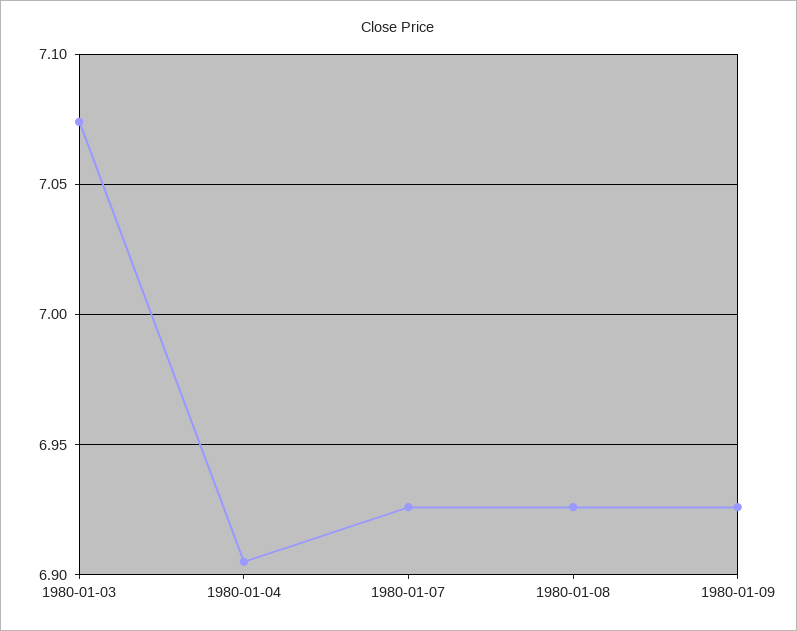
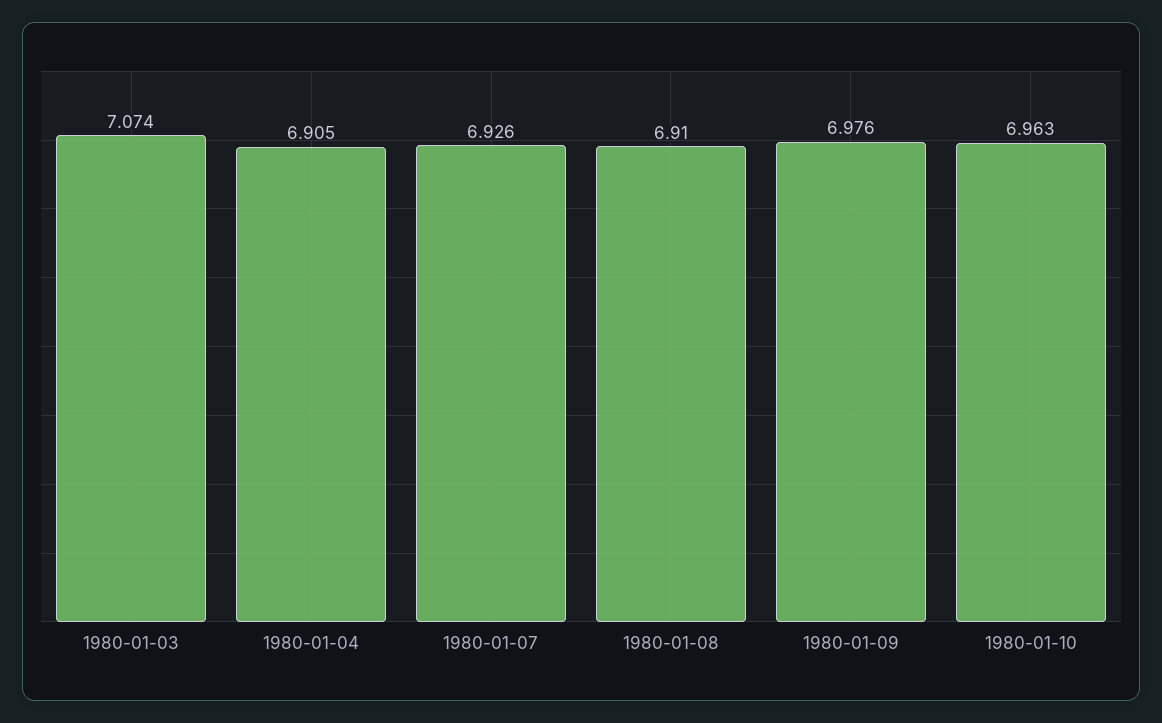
1980-01-08: 6.925 -> 6.91
1980-01-09: 6.925 -> 6.976
1980-01-10: none -> 6.963

